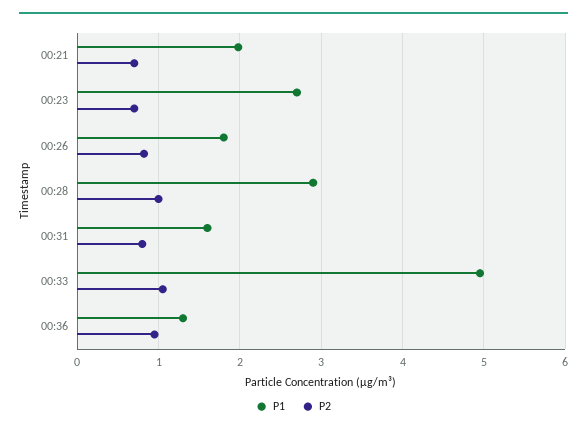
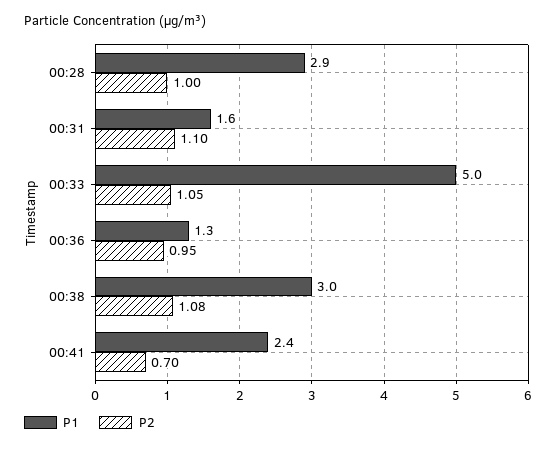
P1, 00:21: 2 -> none
P2, 00:21: 0.7 -> none
P1, 00:23: 2.7 -> none
P2, 00:23: 0.7 -> none
P1, 00:26: 1.8 -> none
P2, 00:26: 0.8 -> none
P2, 00:31: 0.8 -> 1.1
P1, 00:38: none -> 3
P2, 00:38: none -> 1.08
P1, 00:41: none -> 2.4
P2, 00:41: none -> 0.7

